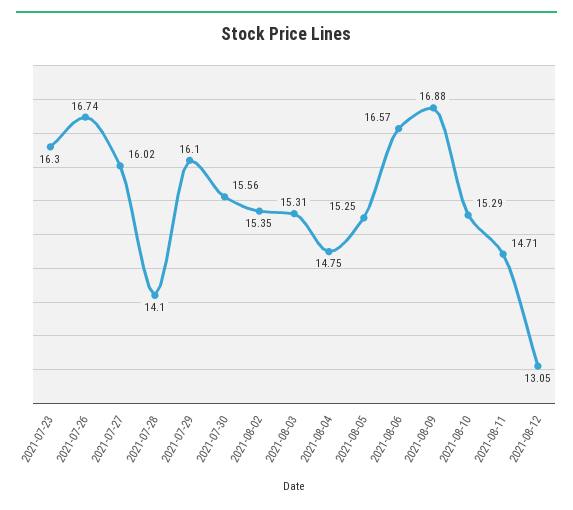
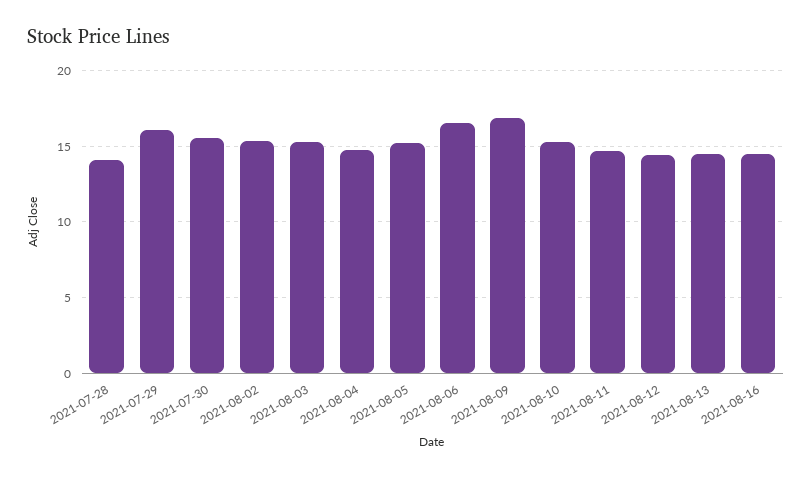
2021-07-23: 16.3 -> none
2021-07-26: 16.74 -> none
2021-07-27: 16.02 -> none
2021-08-12: 13.05 -> 14.5
2021-08-13: none -> 14.5
2021-08-16: none -> 14.5

